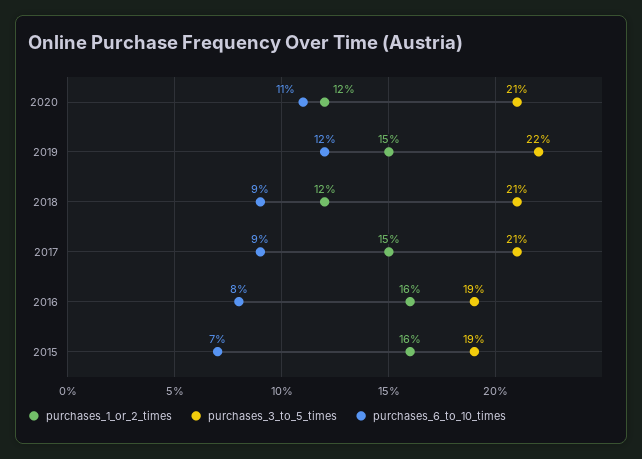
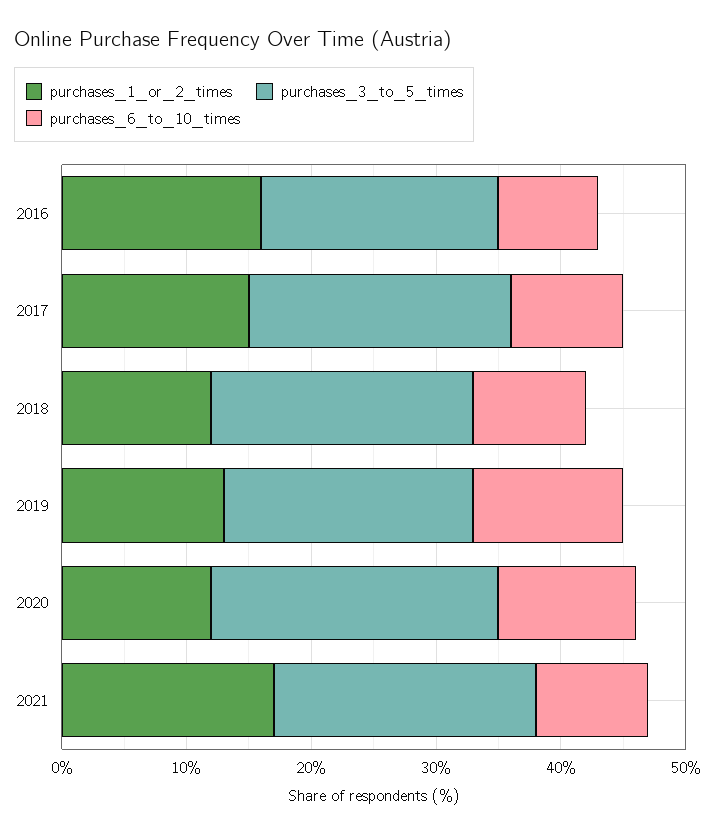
purchases_3_to_5_times, 2020: 21 -> 23
purchases_1_or_2_times, 2019: 15 -> 13
purchases_3_to_5_times, 2019: 22 -> 20
purchases_1_or_2_times, 2015: 16 -> none
purchases_3_to_5_times, 2015: 19 -> none
purchases_6_to_10_times, 2015: 7 -> none
purchases_1_or_2_times, 2021: none -> 17
purchases_3_to_5_times, 2021: none -> 21
purchases_6_to_10_times, 2021: none -> 9

